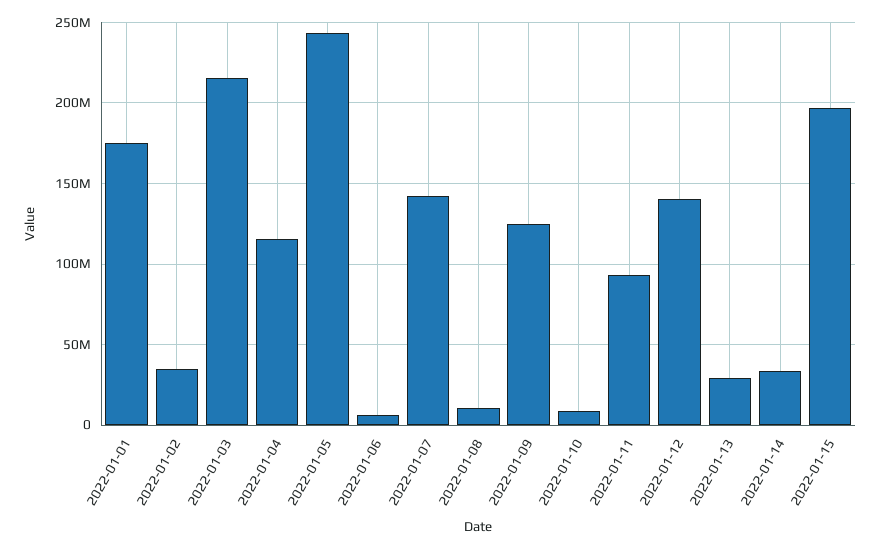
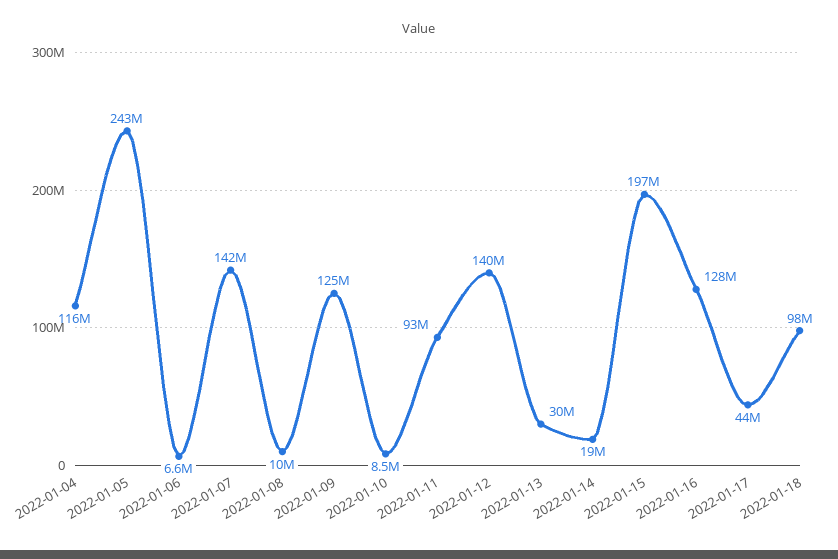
2022-01-01: 175000000 -> none
2022-01-02: 35000000 -> none
2022-01-03: 215000000 -> none
2022-01-14: 35000000 -> 19000000
2022-01-16: none -> 128000000
2022-01-17: none -> 44000000
2022-01-18: none -> 98000000

